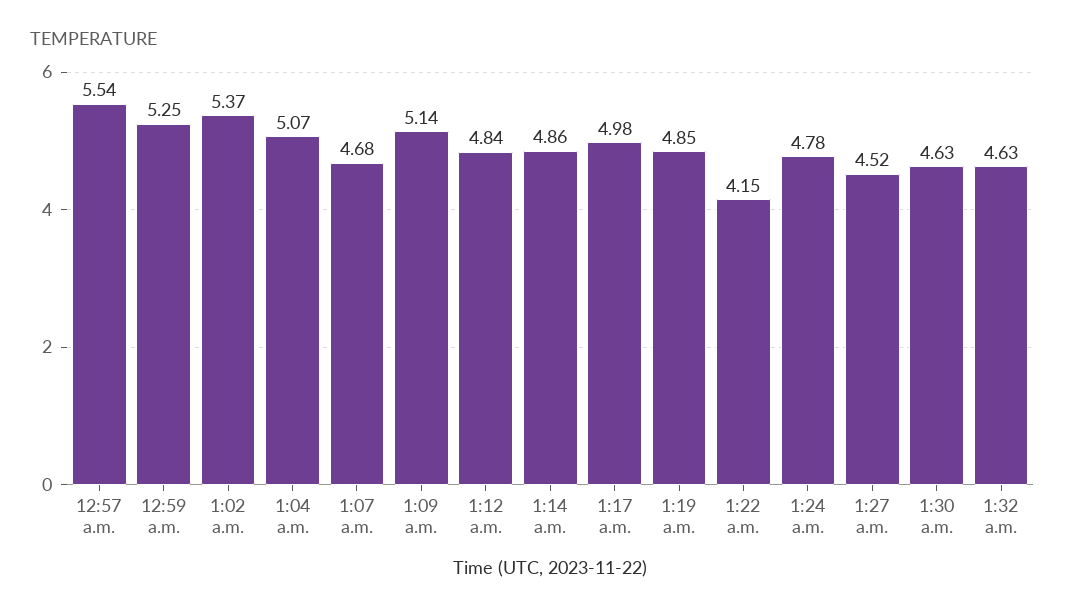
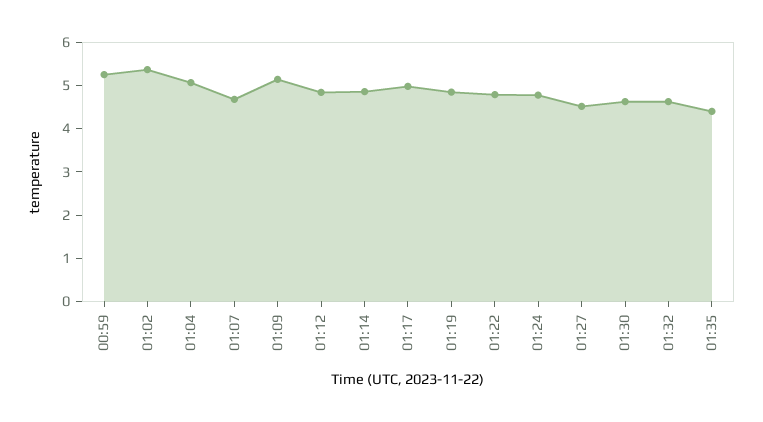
12:57 a.m.: 5.54 -> none
1:22 a.m.: 4.15 -> 4.8
01:35: none -> 4.4

